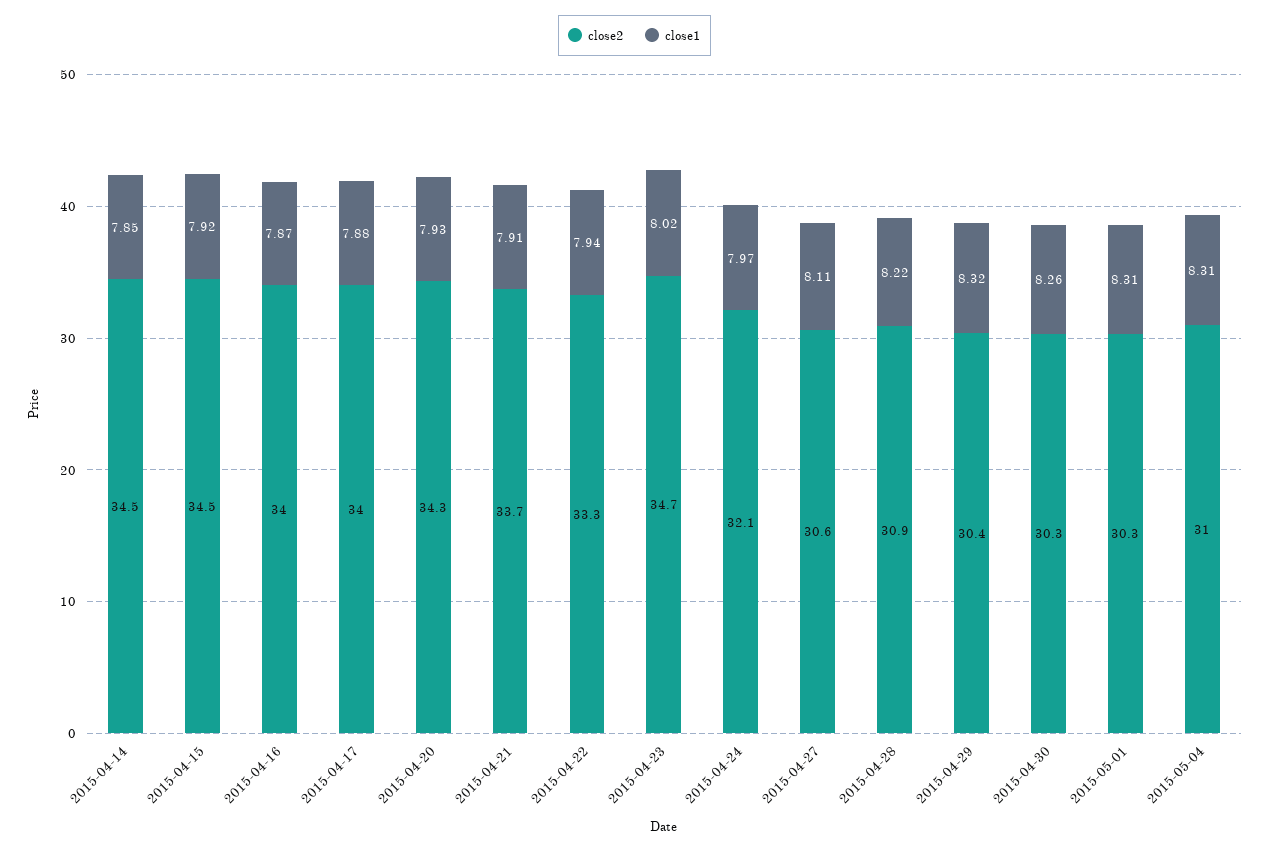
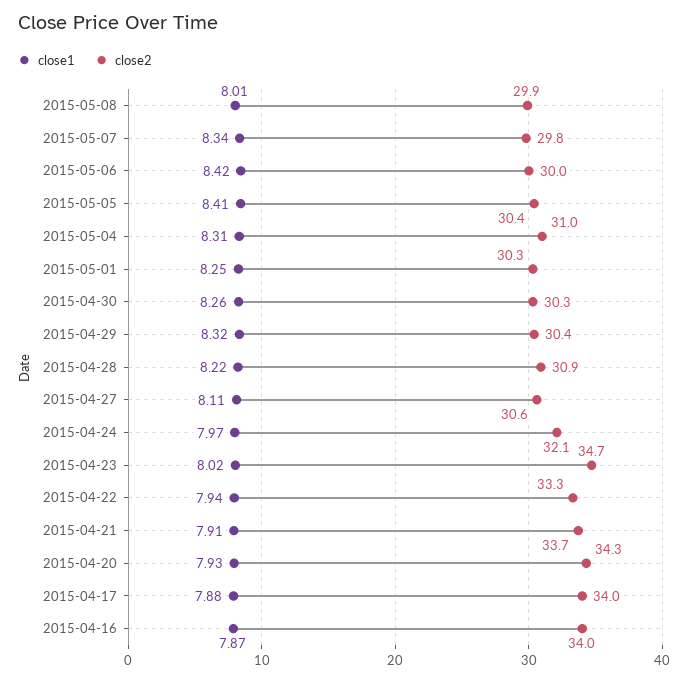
close2, 2015-04-14: 34.5 -> none
close1, 2015-04-14: 7.85 -> none
close2, 2015-04-15: 34.5 -> none
close1, 2015-04-15: 7.92 -> none
close1, 2015-05-01: 8.31 -> 8.25
close1, 2015-05-08: none -> 8.01
close2, 2015-05-08: none -> 29.9
close1, 2015-05-07: none -> 8.34
close2, 2015-05-07: none -> 29.8
close1, 2015-05-06: none -> 8.42
close2, 2015-05-06: none -> 30
close1, 2015-05-05: none -> 8.41
close2, 2015-05-05: none -> 30.4

